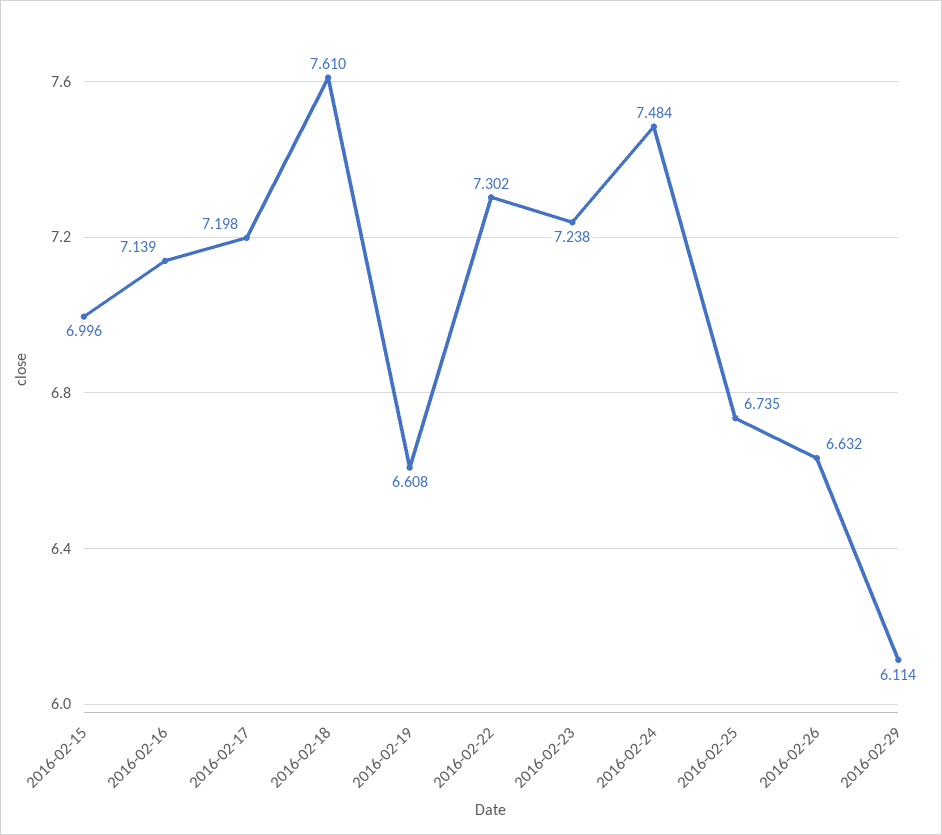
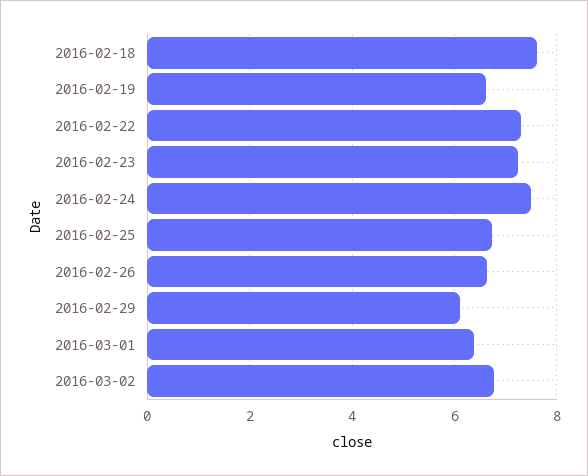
2016-02-15: 6.996 -> none
2016-02-16: 7.139 -> none
2016-02-17: 7.198 -> none
2016-03-01: none -> 6.4
2016-03-02: none -> 6.8

